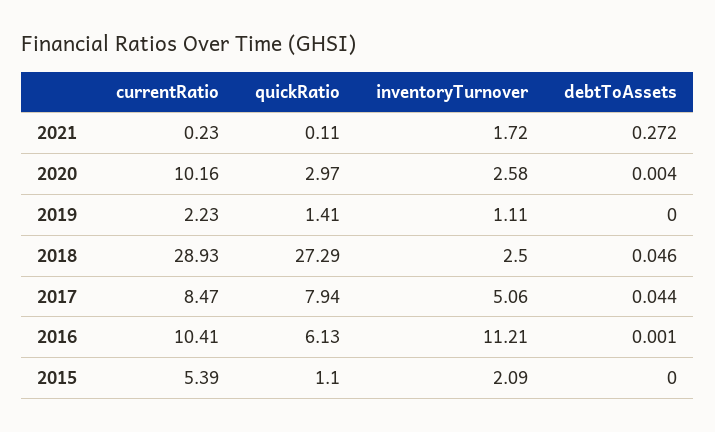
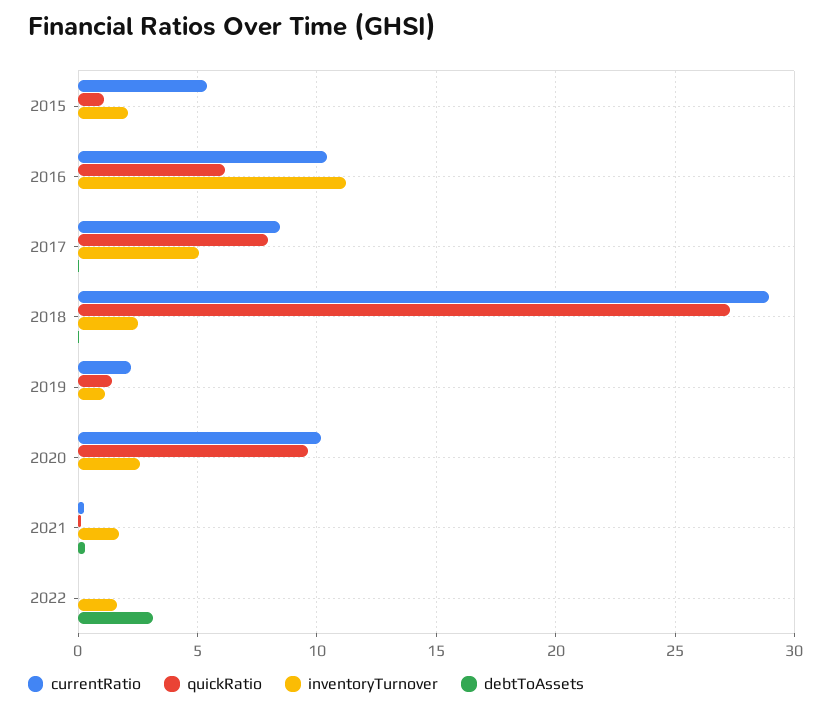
quickRatio, 2020: 2.97 -> 9.5
currentRatio, 2022: none -> 0
quickRatio, 2022: none -> 0
inventoryTurnover, 2022: none -> 1.5
debtToAssets, 2022: none -> 3

